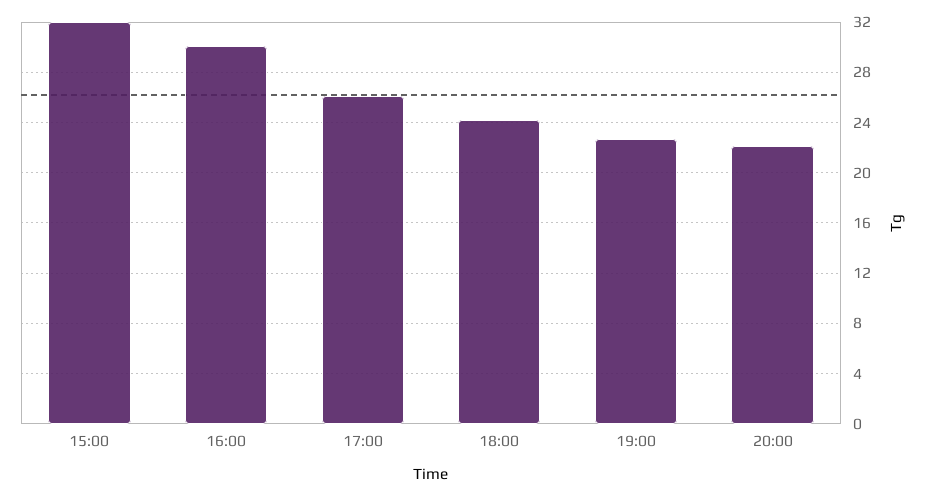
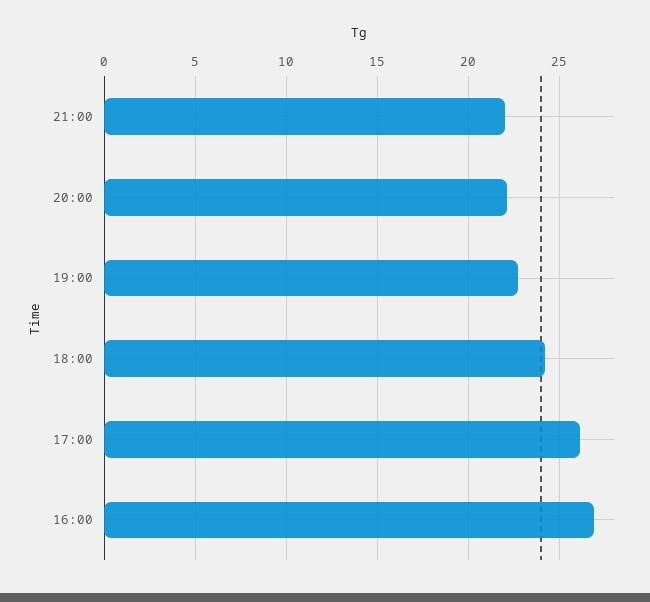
15:00: 32 -> none
16:00: 30 -> 27
21:00: none -> 22

